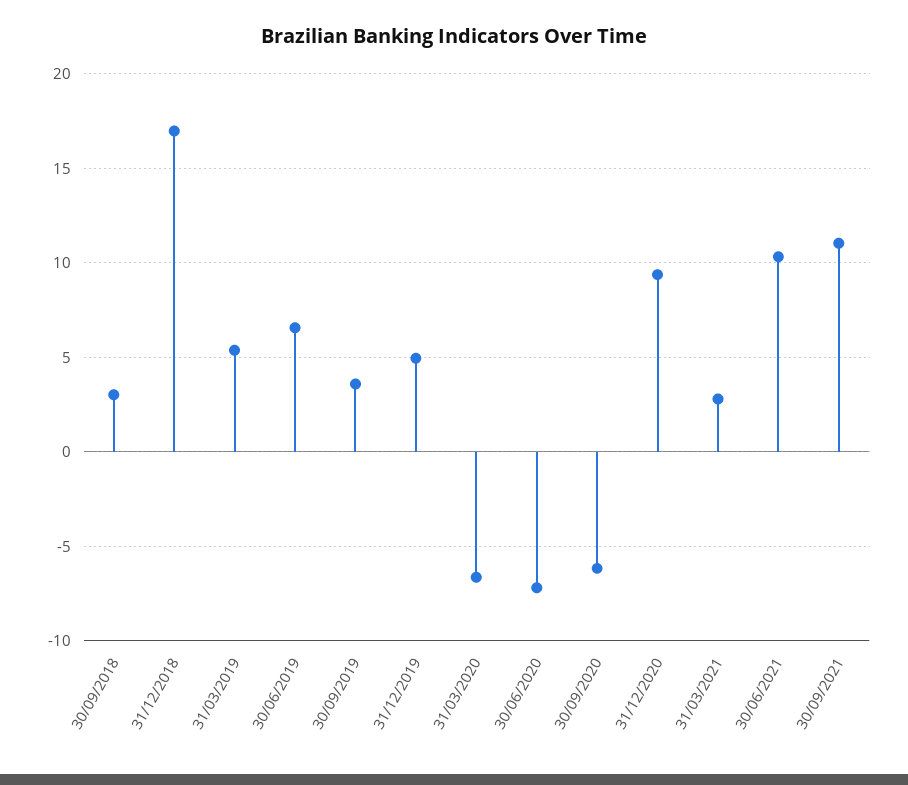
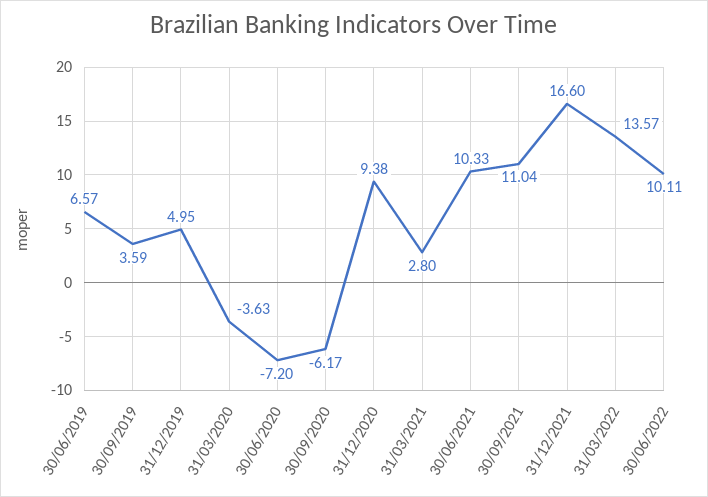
30/09/2018: 3 -> none
31/12/2018: 17 -> none
31/03/2019: 5.5 -> none
31/03/2020: -6.5 -> -3.63
31/12/2021: none -> 16.6
31/03/2022: none -> 13.57
30/06/2022: none -> 10.11

